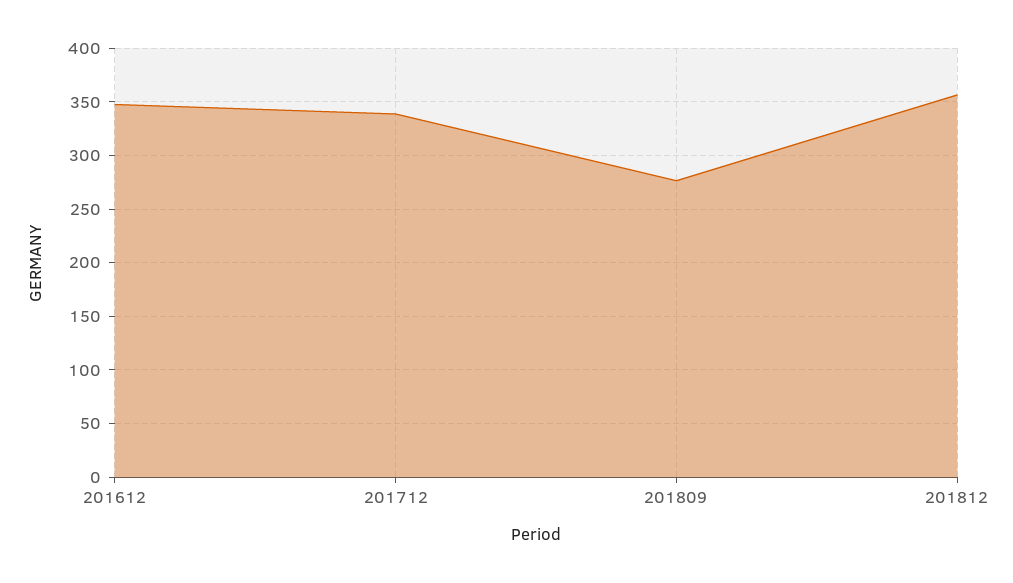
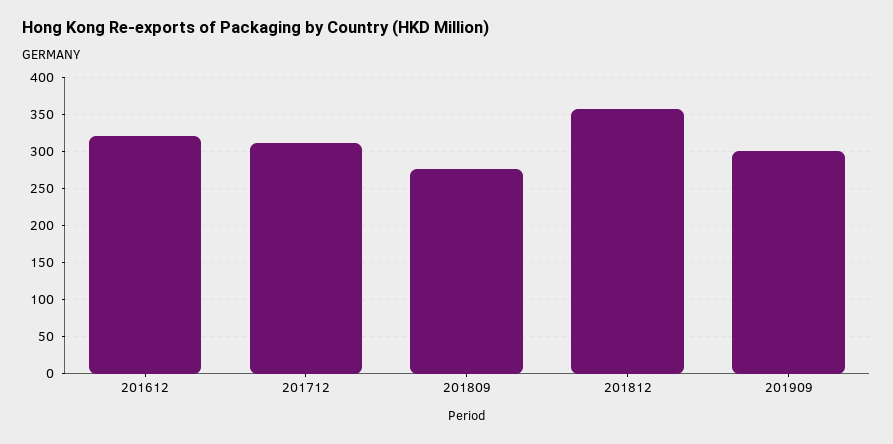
201612: 350 -> 320
201712: 340 -> 310
201909: none -> 300

